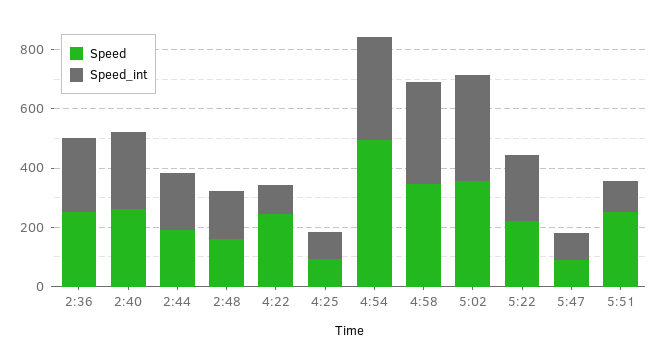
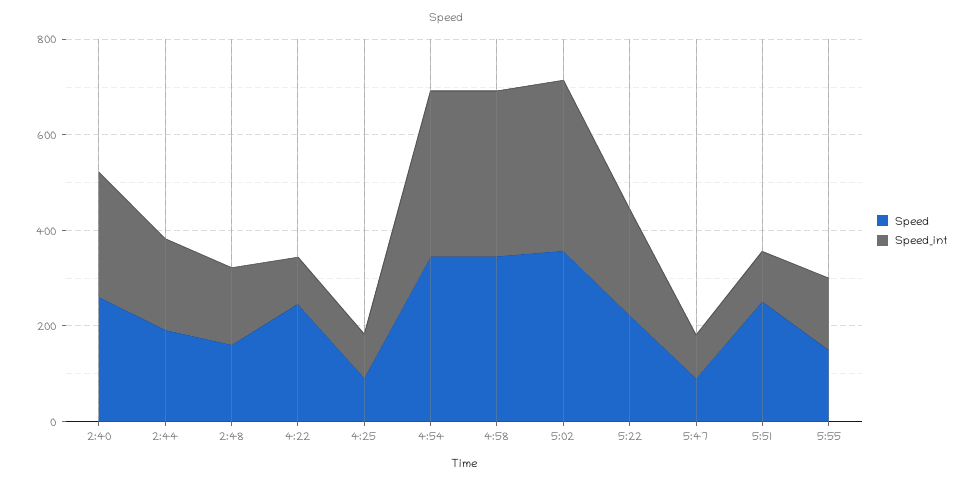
Speed, 2:36: 250 -> none
Speed_int, 2:36: 250 -> none
Speed, 4:54: 500 -> 350
Speed, 5:55: none -> 150
Speed_int, 5:55: none -> 150

